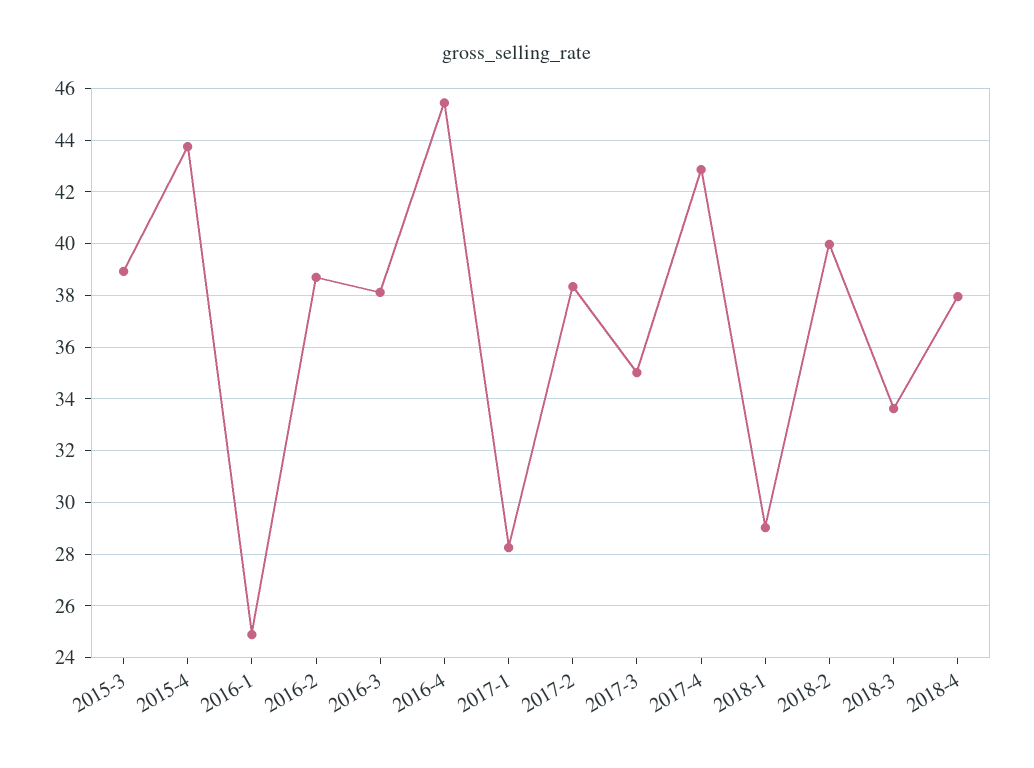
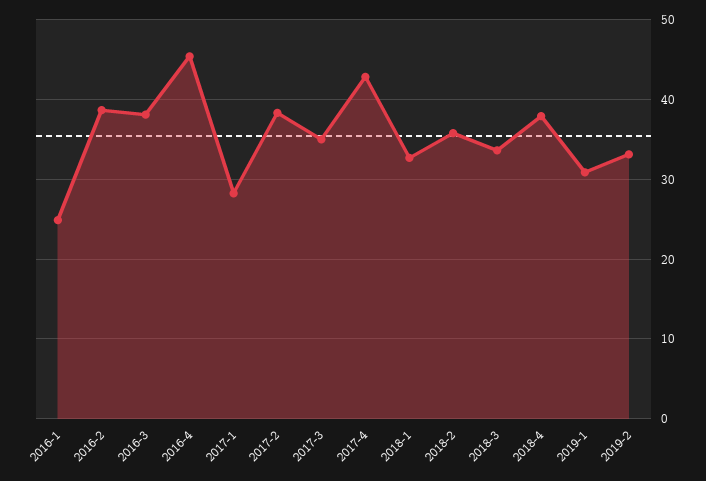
2015-3: 39 -> none
2015-4: 43.75 -> none
2018-1: 29 -> 33
2018-2: 40 -> 36
2019-1: none -> 31
2019-2: none -> 33

